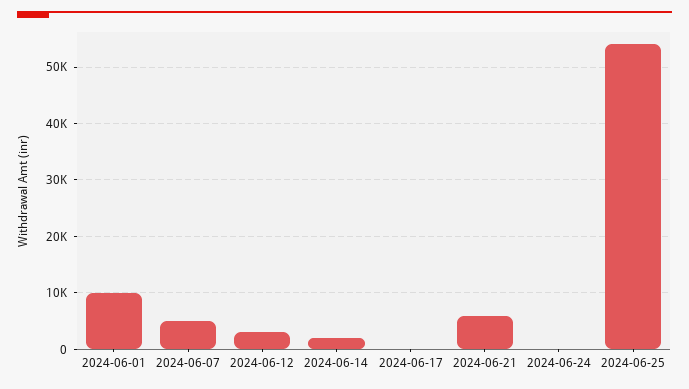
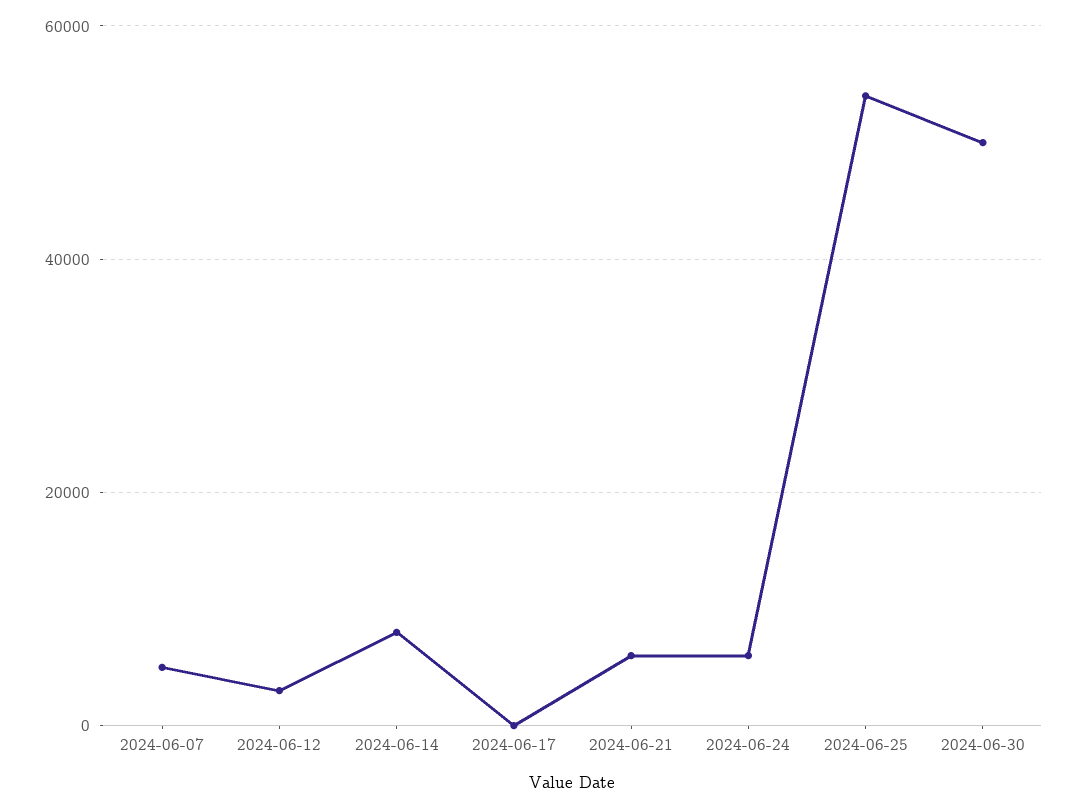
2024-06-01: 10000 -> none
2024-06-14: 2000 -> 8000
2024-06-24: 0 -> 6000
2024-06-30: none -> 50000

